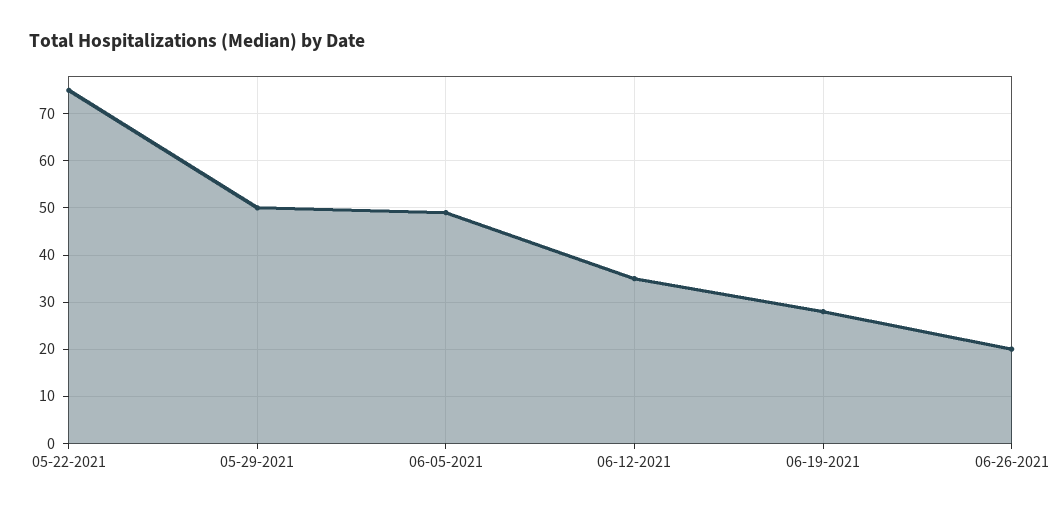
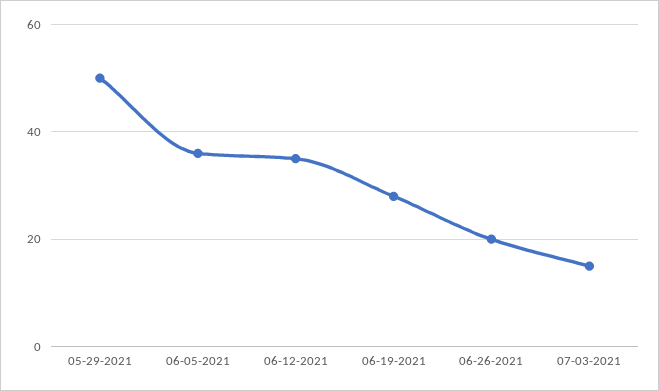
05-22-2021: 75 -> none
06-05-2021: 50 -> 35
07-03-2021: none -> 15

